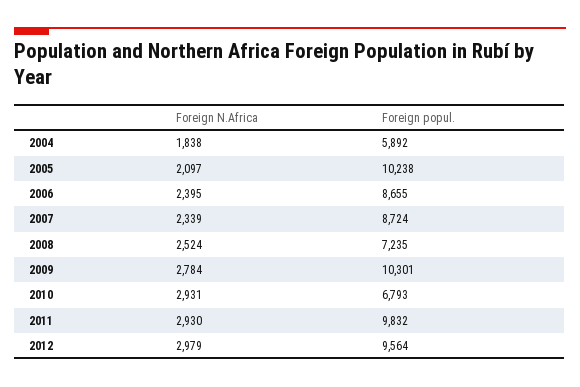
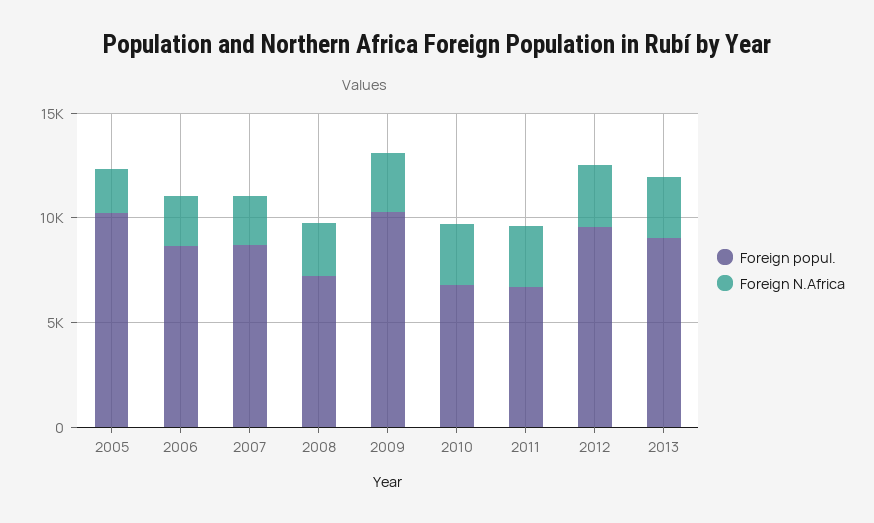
Foreign N.Africa, 2004: 1838 -> none
Foreign popul., 2004: 5892 -> none
Foreign popul., 2011: 9832 -> 7000
Foreign popul., 2013: none -> 9000
Foreign N.Africa, 2013: none -> 3000

